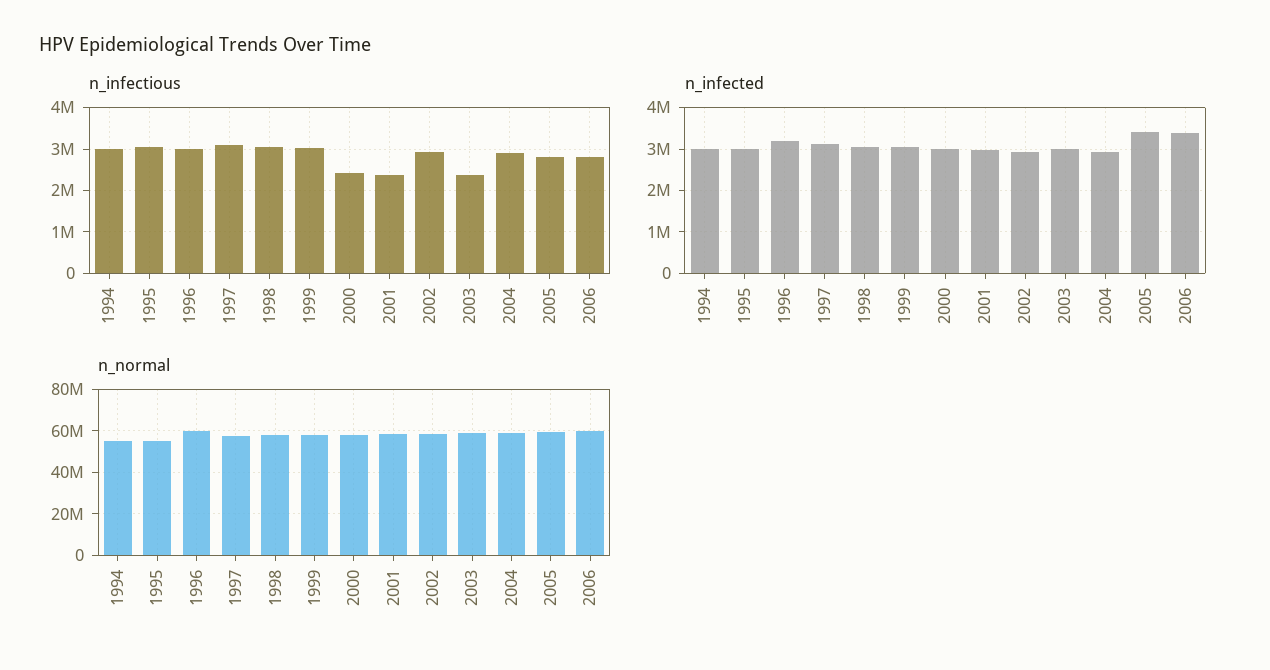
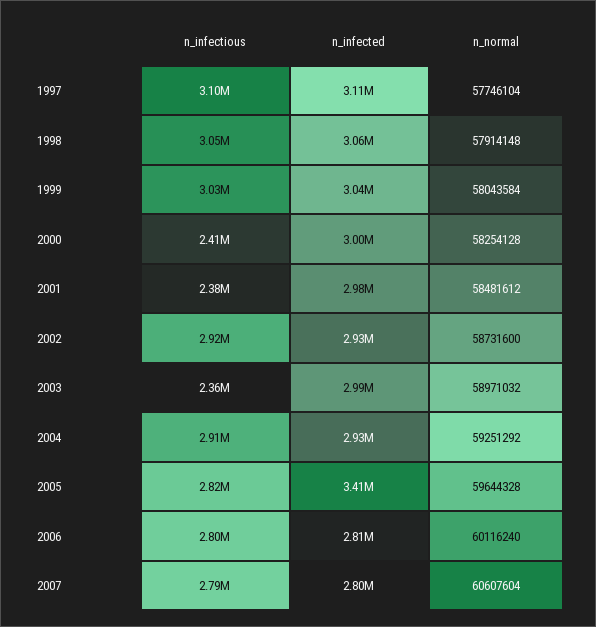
n_infectious, 1994: 3000000 -> none
n_infectious, 1995: 3000000 -> none
n_infectious, 1996: 3000000 -> none
n_infected, 1994: 3000000 -> none
n_infected, 1995: 3000000 -> none
n_infected, 1996: 3200000 -> none
n_infected, 2006: 3400000 -> 2810000
n_normal, 1994: 55000000 -> none
n_normal, 1995: 55000000 -> none
n_normal, 1996: 60000000 -> none
n_infectious, 2007: none -> 2790000
n_infected, 2007: none -> 2800000
n_normal, 2007: none -> 60607604

